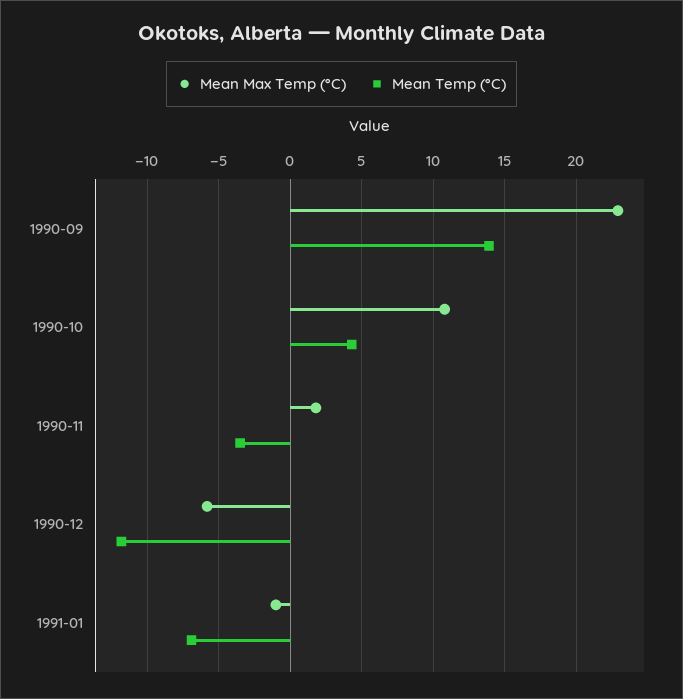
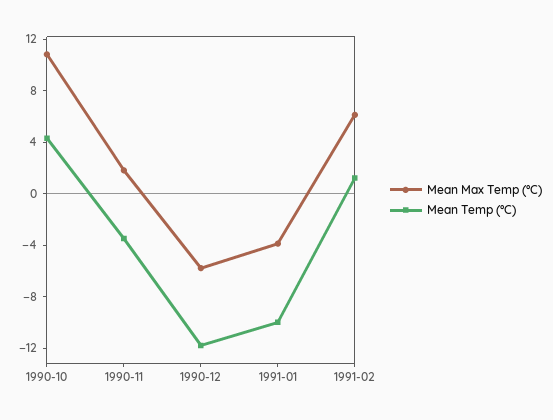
Mean Max Temp (°C), 1990-09: 23 -> none
Mean Temp (°C), 1990-09: 14 -> none
Mean Max Temp (°C), 1991-01: -1 -> -4
Mean Temp (°C), 1991-01: -7 -> -10
Mean Max Temp (°C), 1991-02: none -> 6
Mean Temp (°C), 1991-02: none -> 1

